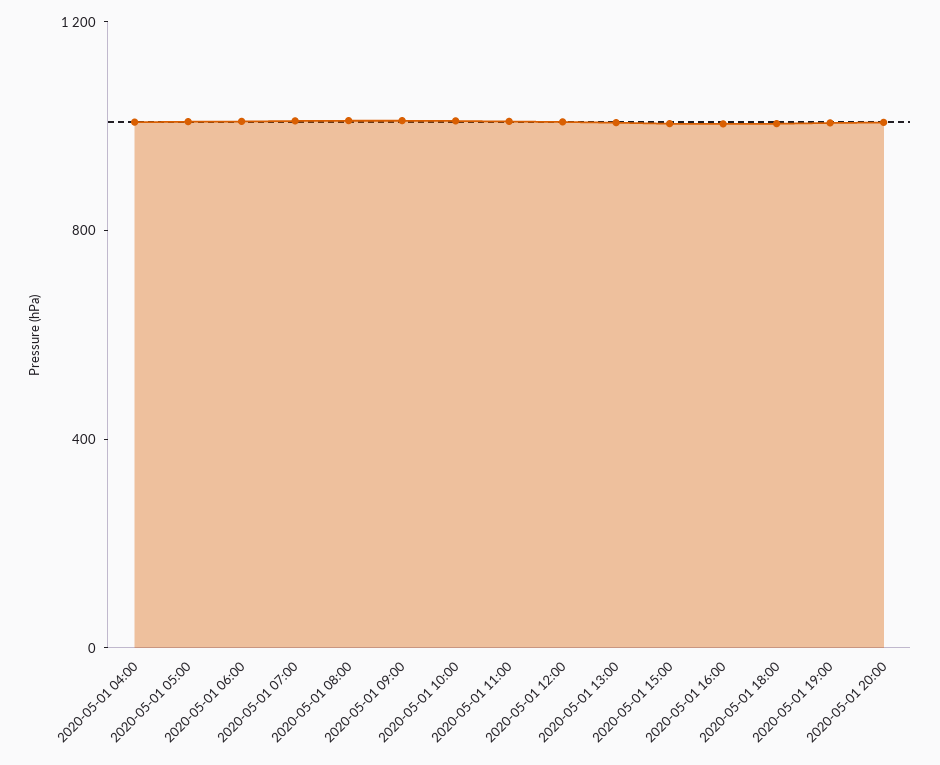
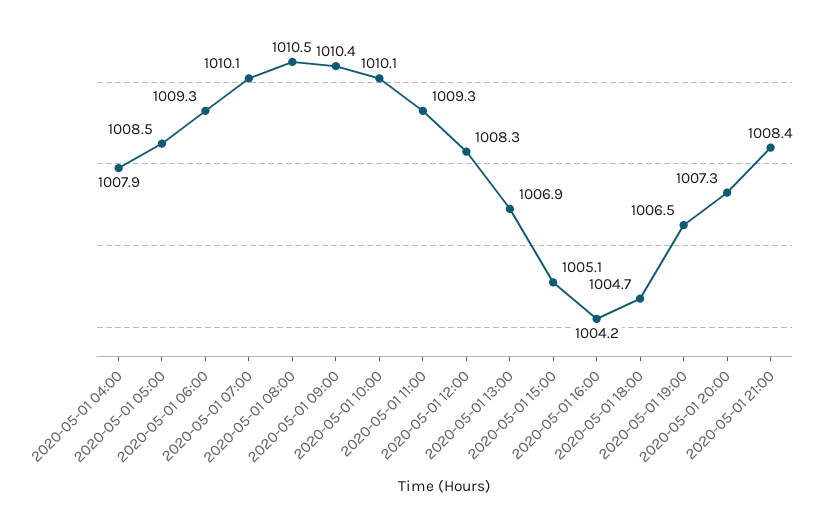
2020-05-01 21:00: none -> 1008.4

